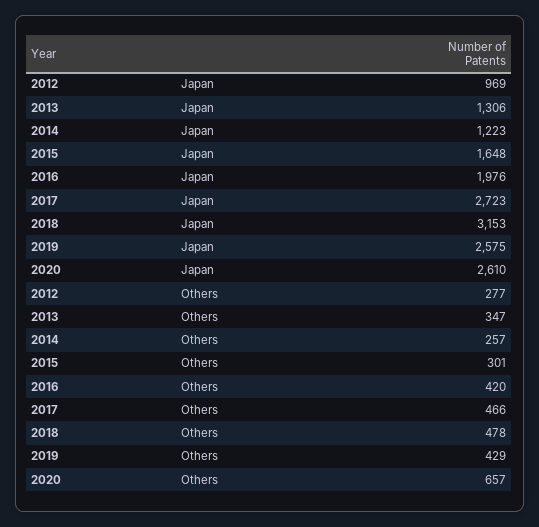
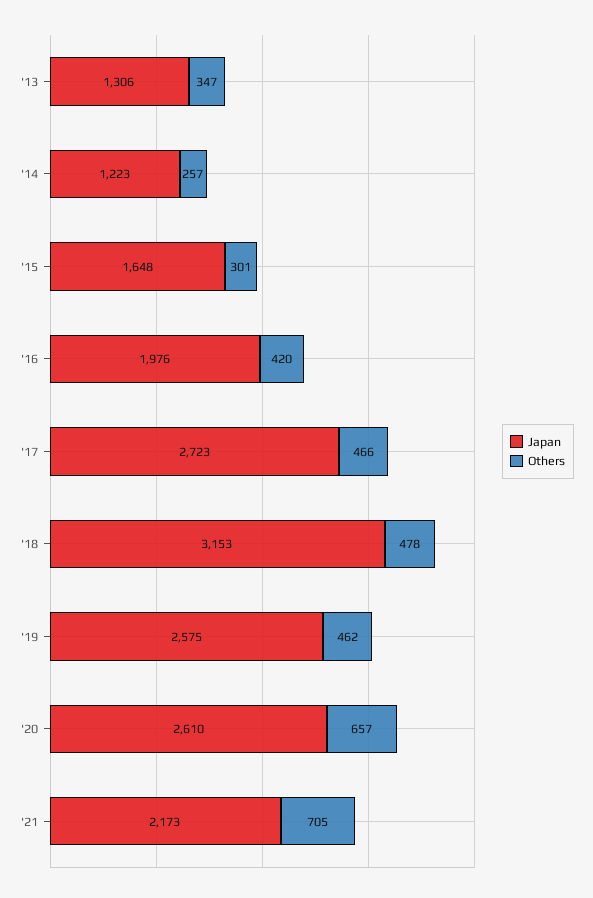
Japan, 2012: 969 -> none
Others, 2012: 277 -> none
Others, 2019: 429 -> 462
Japan, '21: none -> 2173
Others, '21: none -> 705

